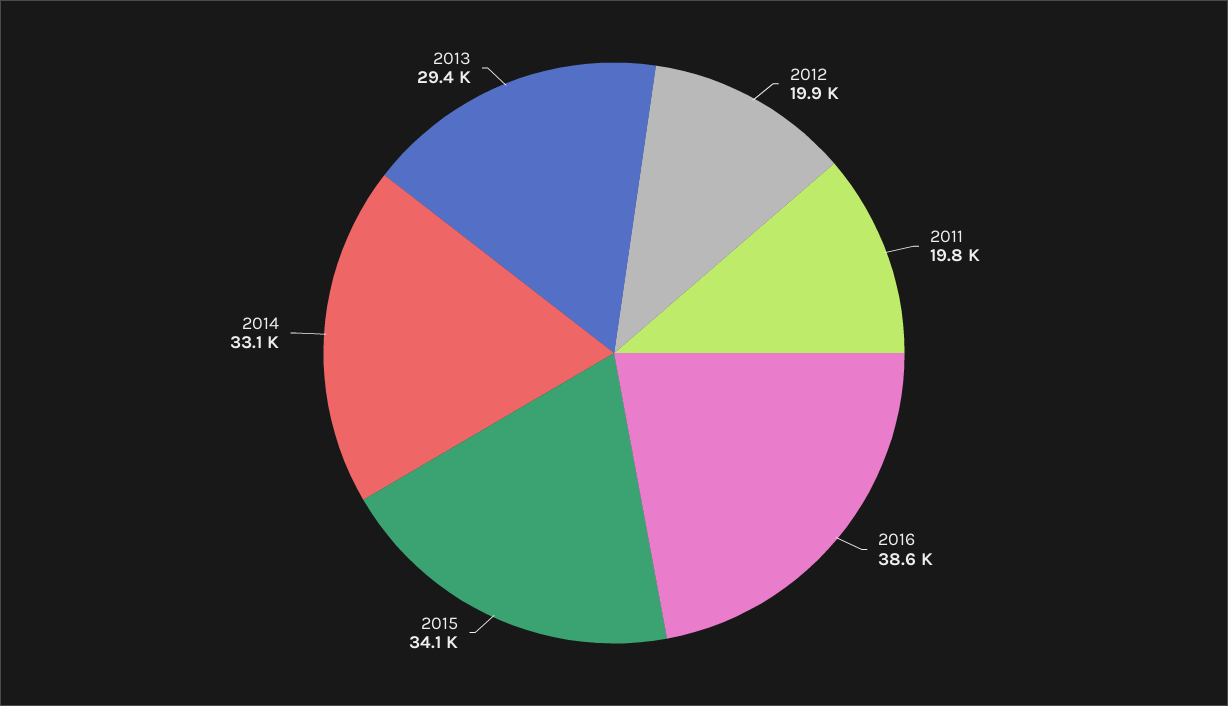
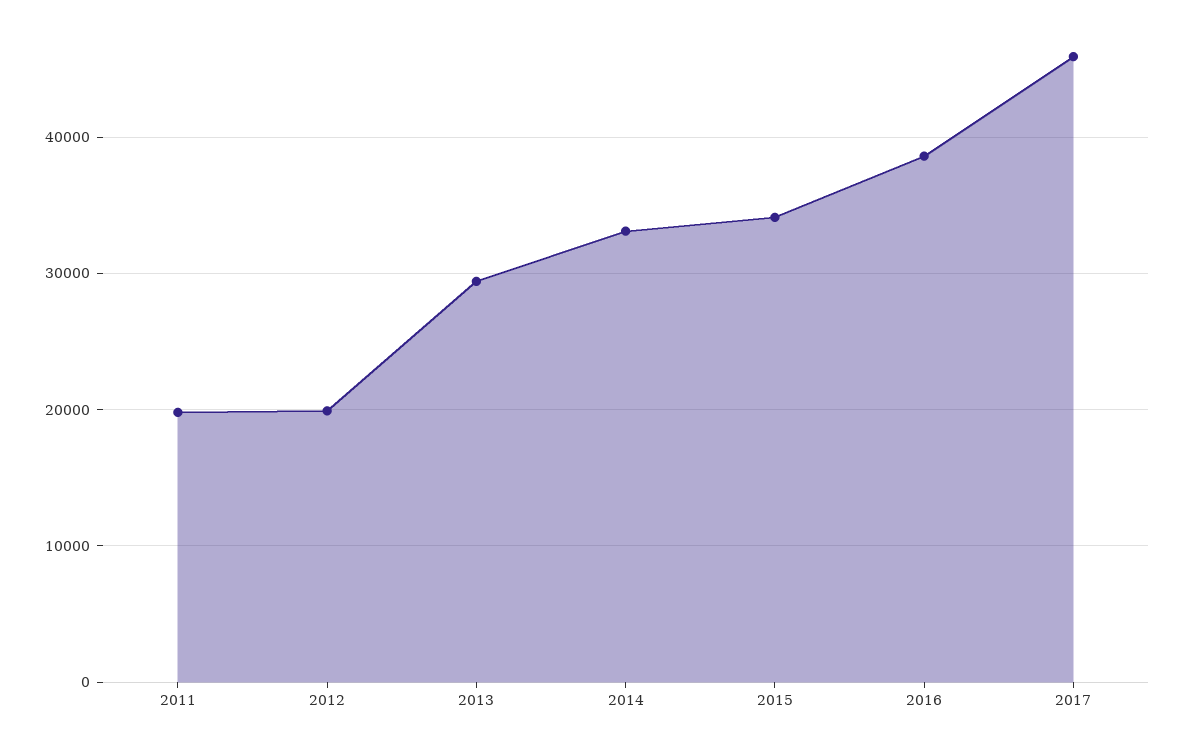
2017: none -> 46000

